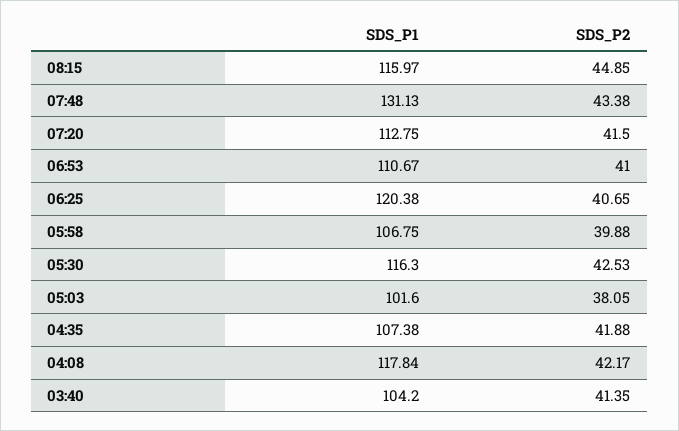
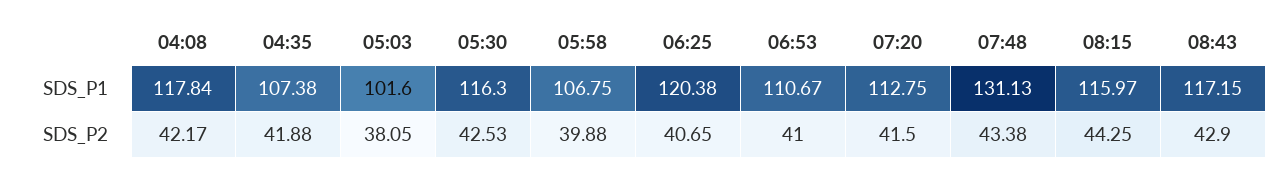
SDS_P2, 08:15: 44.85 -> 44.25
SDS_P1, 03:40: 104.2 -> none
SDS_P2, 03:40: 41.35 -> none
SDS_P1, 08:43: none -> 117.15
SDS_P2, 08:43: none -> 42.9

